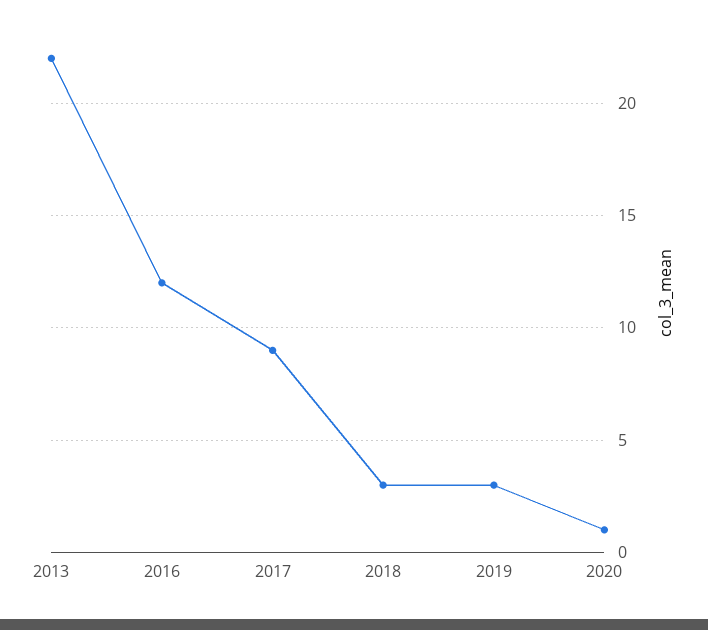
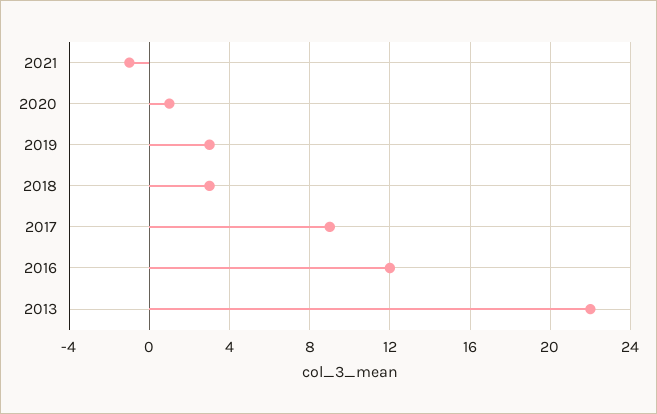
2021: none -> -1

